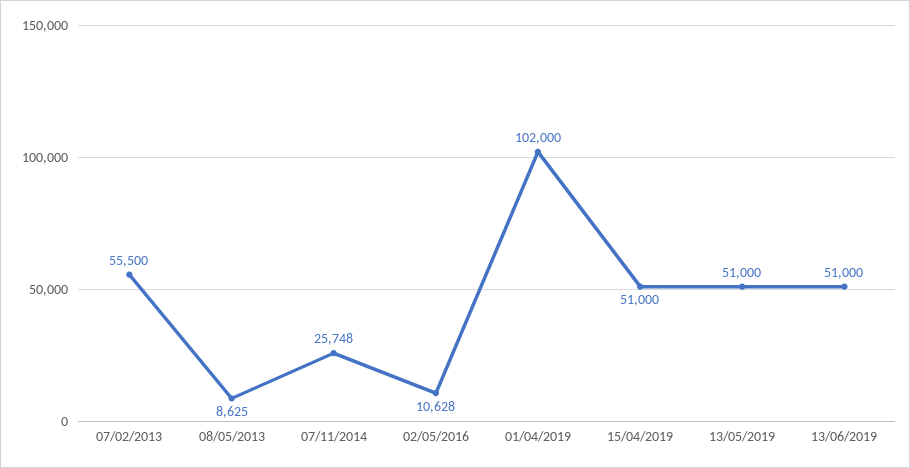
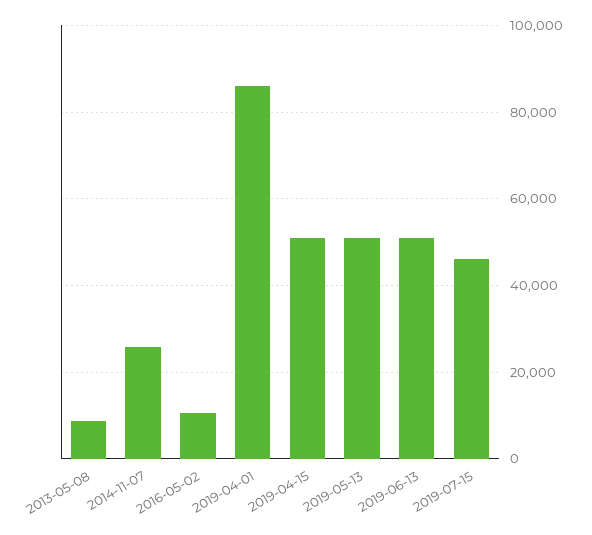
07/02/2013: 55500 -> none
01/04/2019: 102000 -> 86000
2019-07-15: none -> 46000

